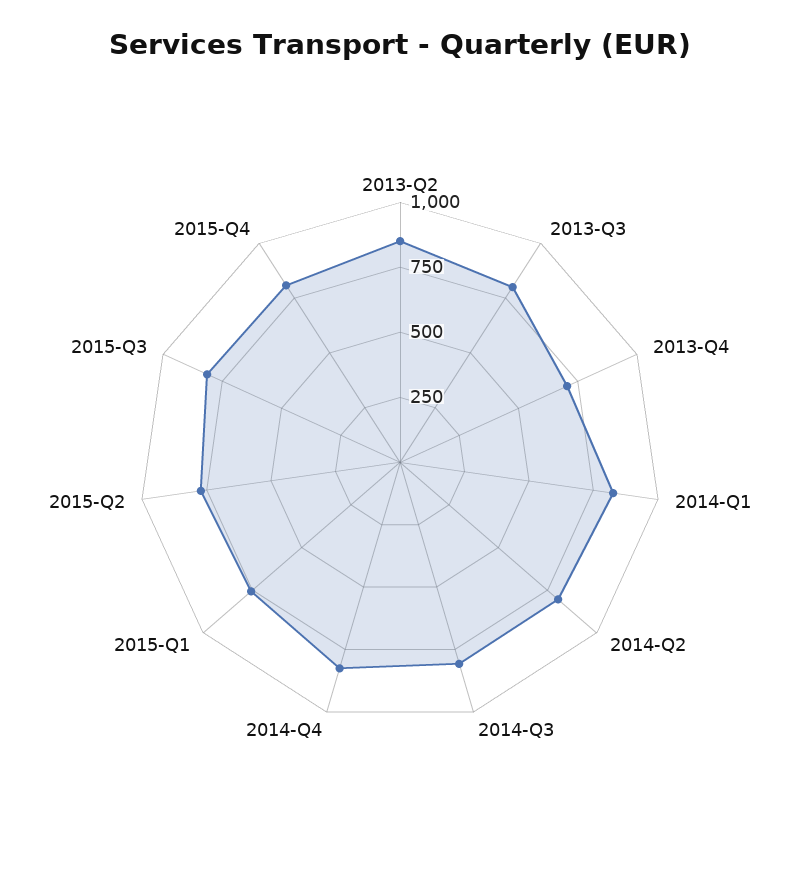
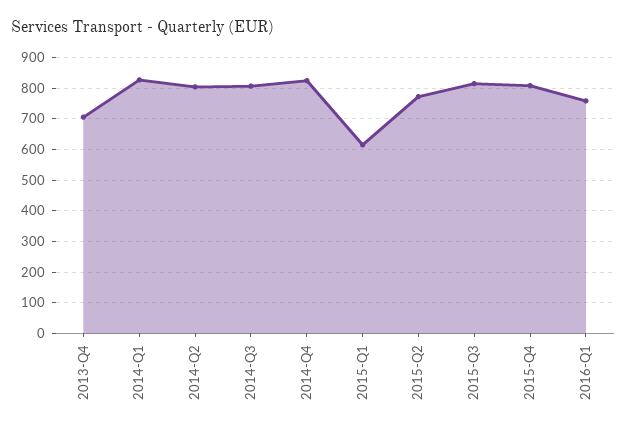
2013-Q2: 850 -> none
2013-Q3: 800 -> none
2015-Q1: 750 -> 620
2016-Q1: none -> 760

